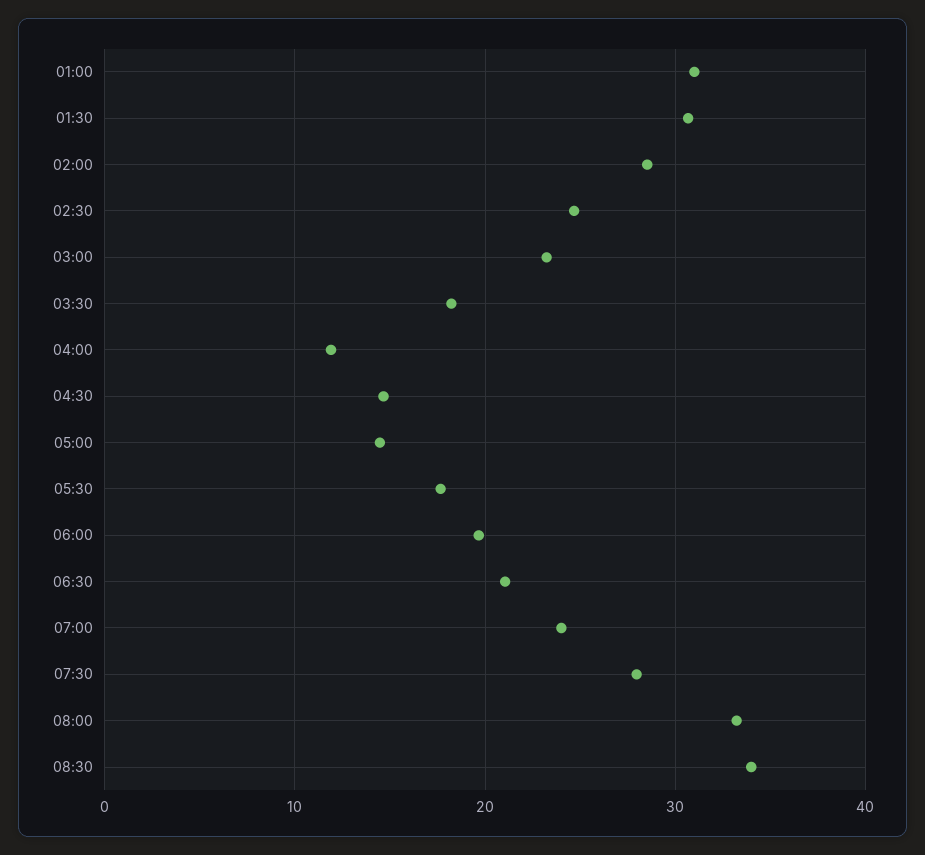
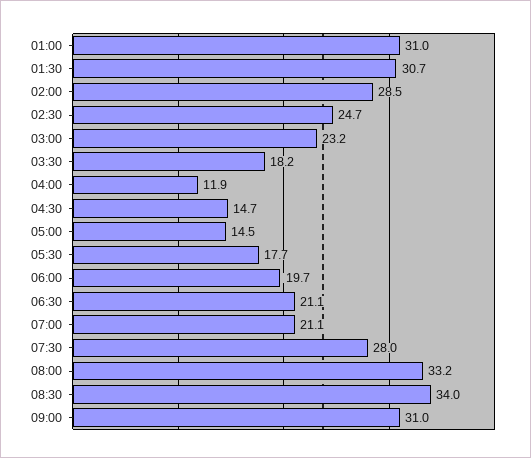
07:00: 24 -> 21.1
09:00: none -> 31

